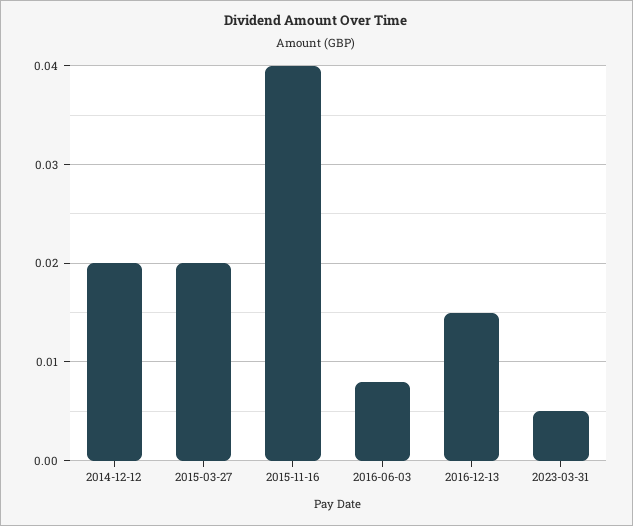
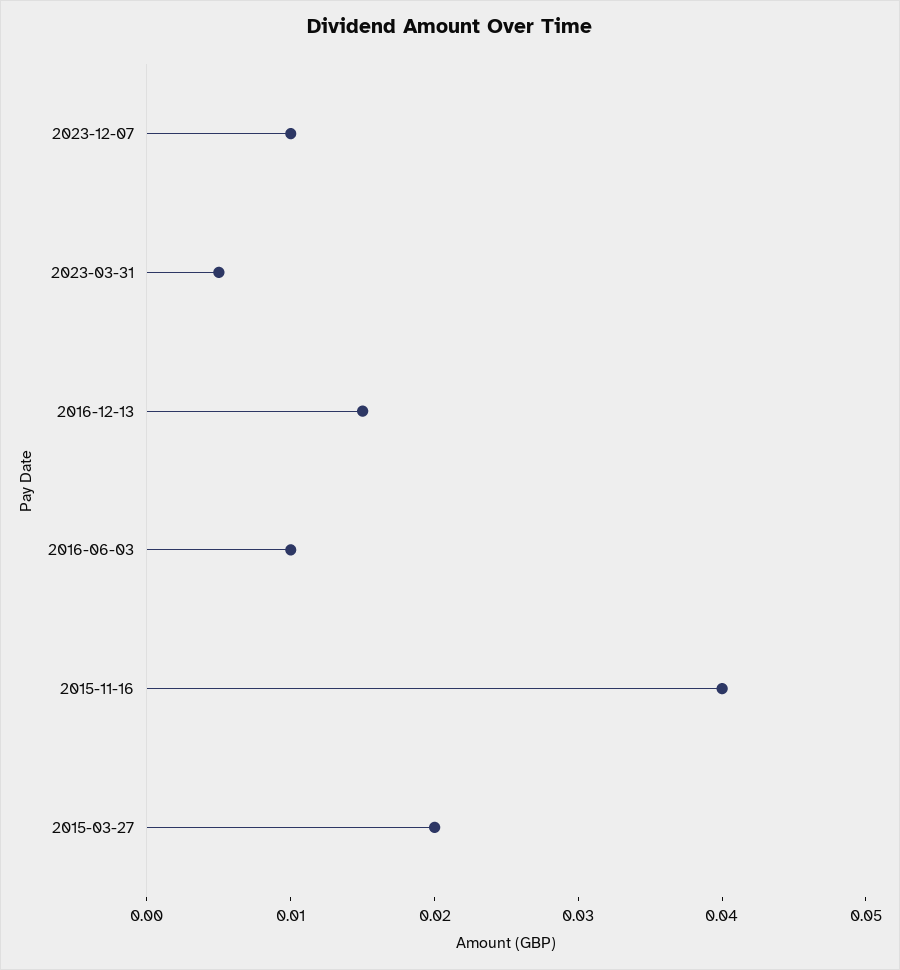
2014-12-12: 0.02 -> none
2016-06-03: 0.008 -> 0.01
2023-12-07: none -> 0.01

